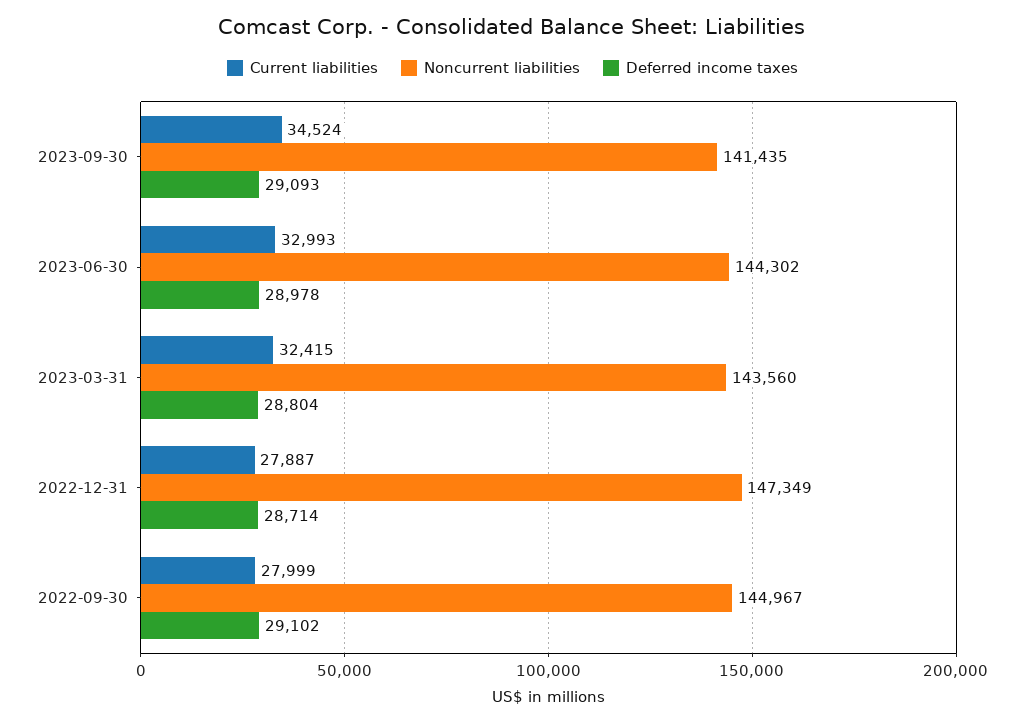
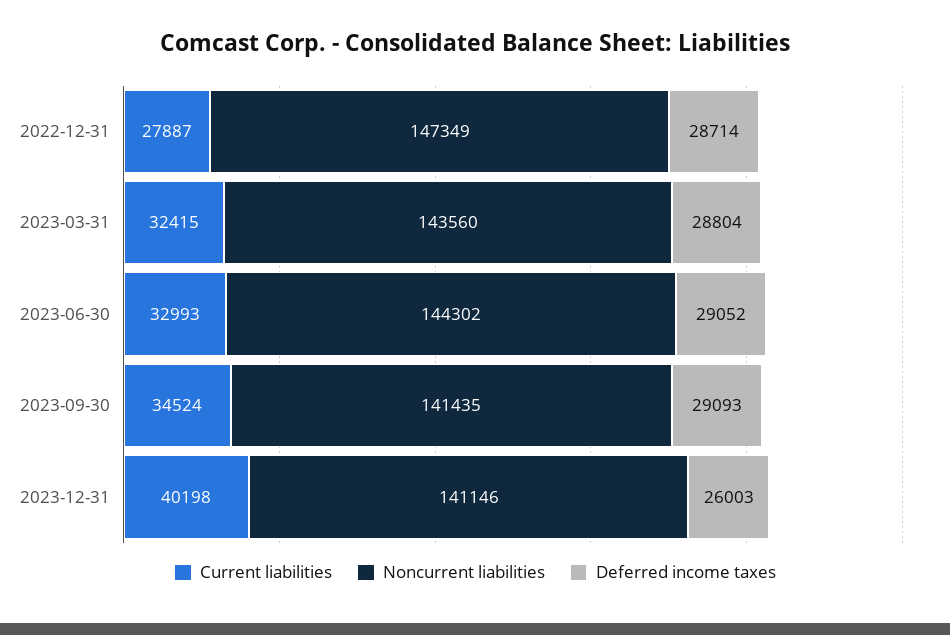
Deferred income taxes, 2023-06-30: 28978 -> 29052
Current liabilities, 2022-09-30: 27999 -> none
Noncurrent liabilities, 2022-09-30: 144967 -> none
Deferred income taxes, 2022-09-30: 29102 -> none
Current liabilities, 2023-12-31: none -> 40198
Noncurrent liabilities, 2023-12-31: none -> 141146
Deferred income taxes, 2023-12-31: none -> 26003

